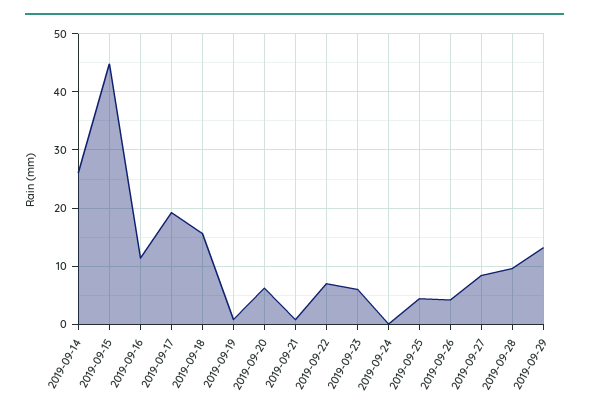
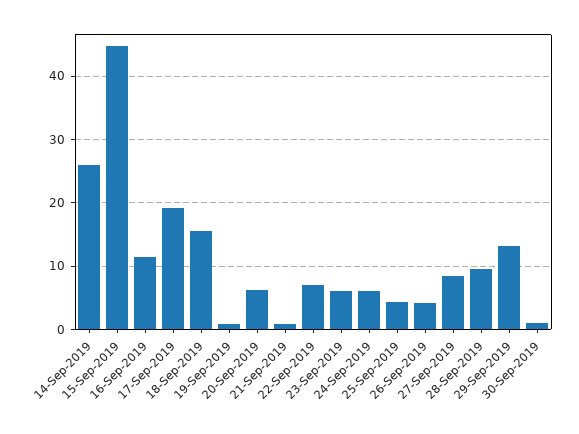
2019-09-24: 0 -> 6
30-Sep-2019: none -> 1

